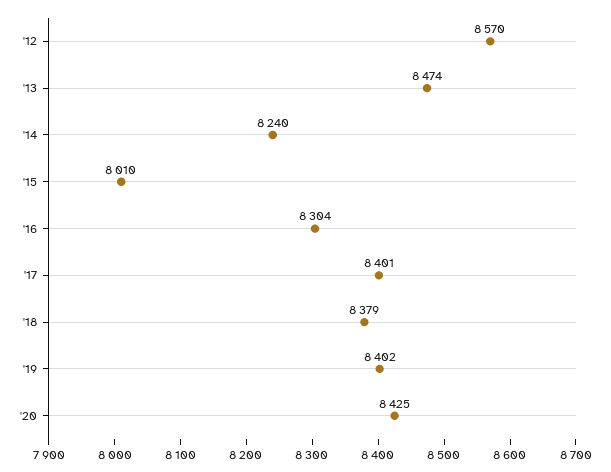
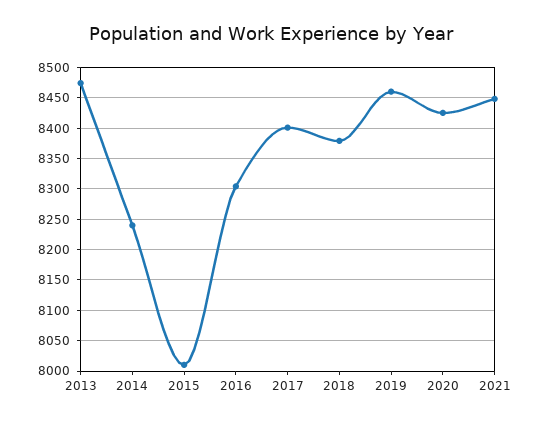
'12: 8570 -> none
'19: 8402 -> 8460
2021: none -> 8450

